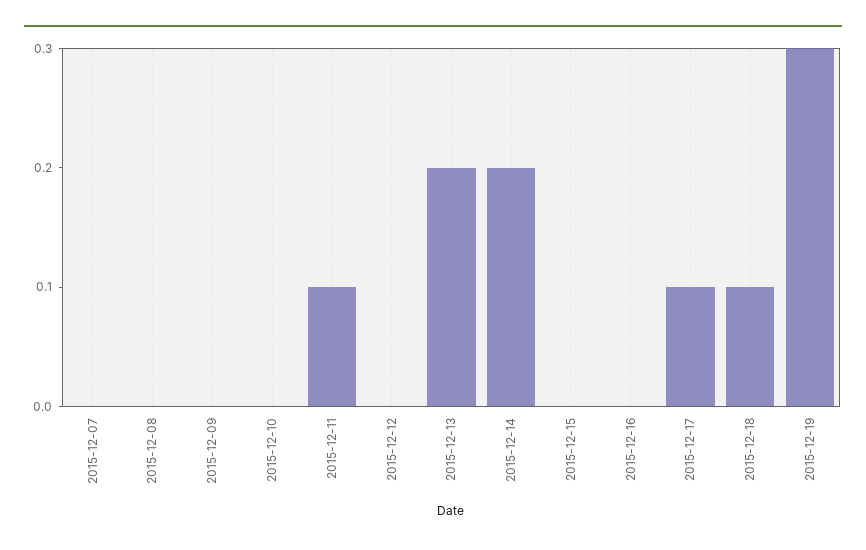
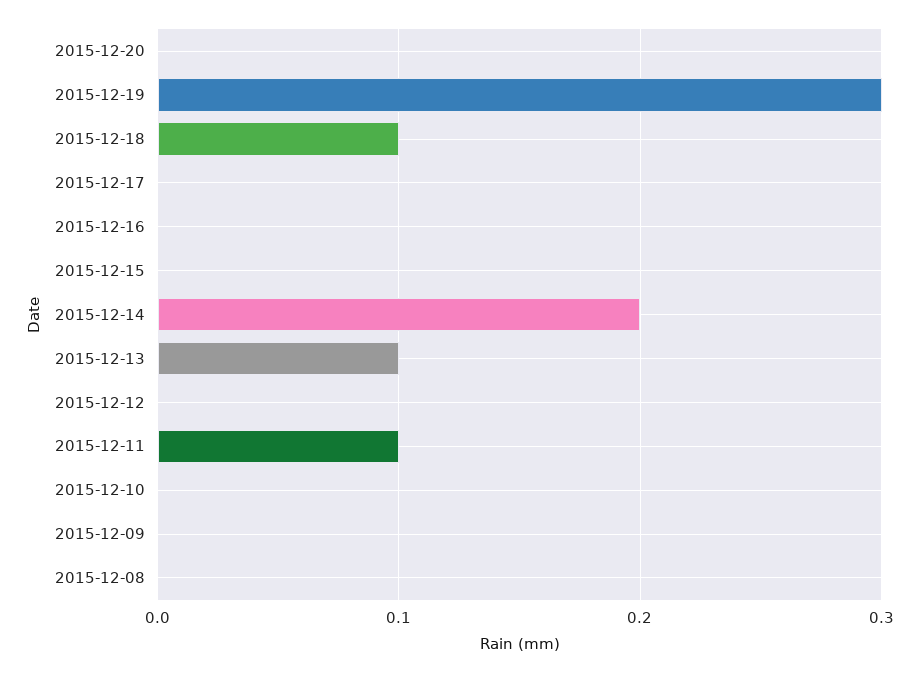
2015-12-07: 0 -> none
2015-12-13: 0.2 -> 0.1
2015-12-17: 0.1 -> 0
2015-12-20: none -> 0

